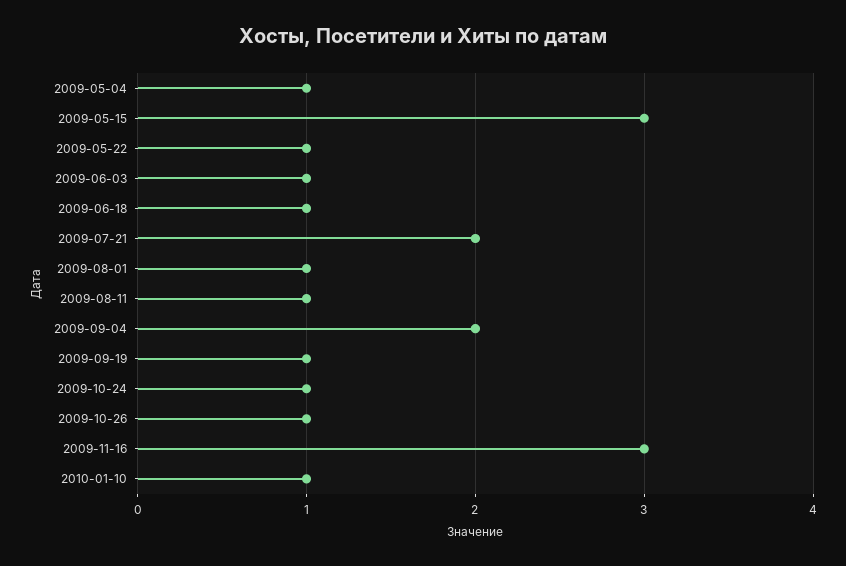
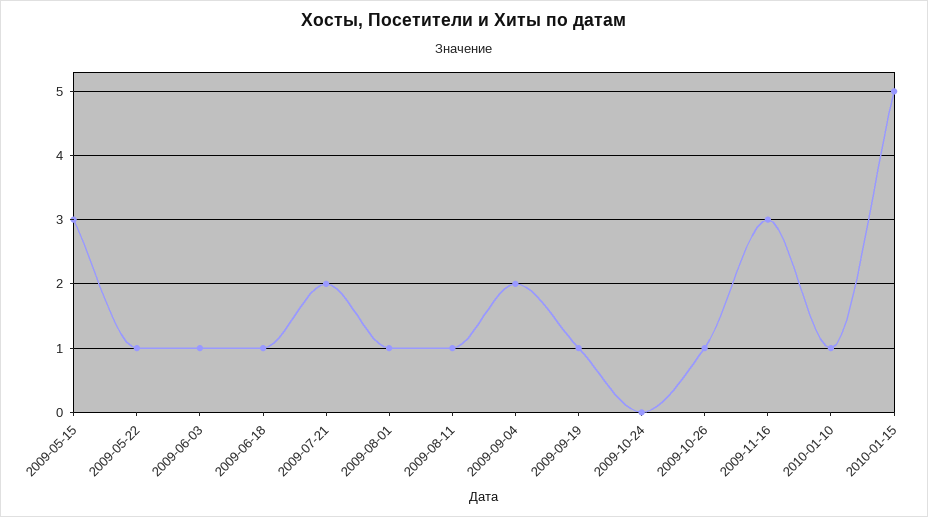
2009-05-04: 1 -> none
2009-10-24: 1 -> 0
2010-01-15: none -> 5

